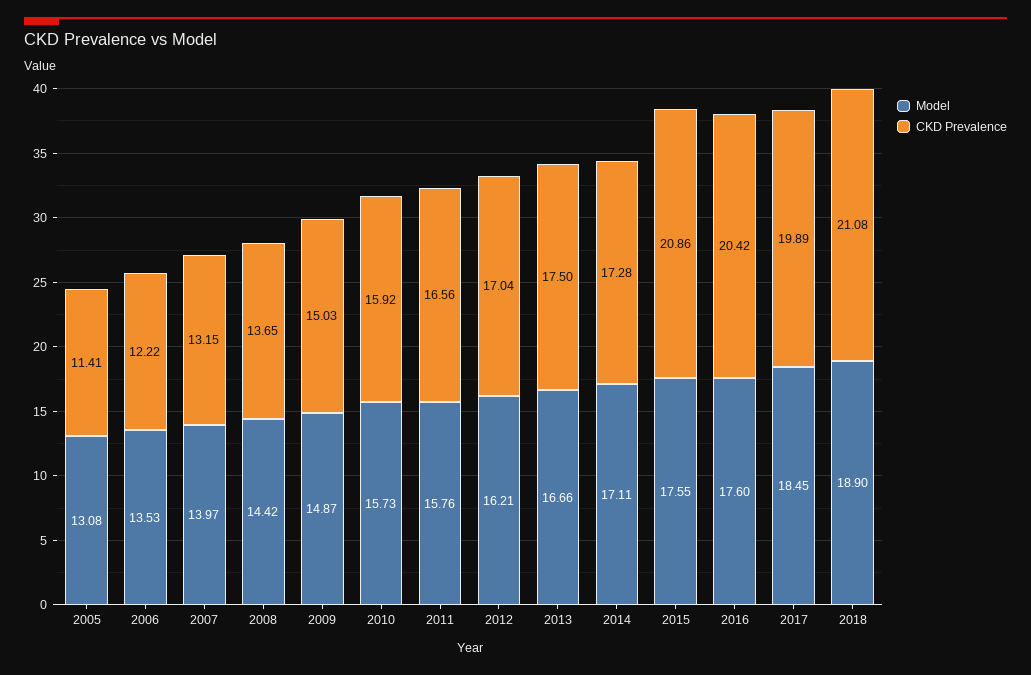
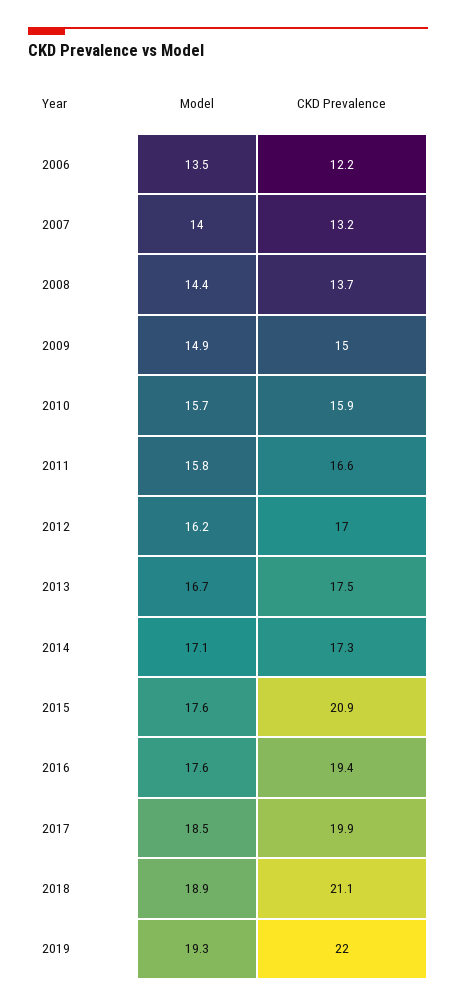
Model, 2005: 13.08 -> none
CKD Prevalence, 2005: 11.41 -> none
CKD Prevalence, 2016: 20.42 -> 19.4
Model, 2019: none -> 19.3
CKD Prevalence, 2019: none -> 22

